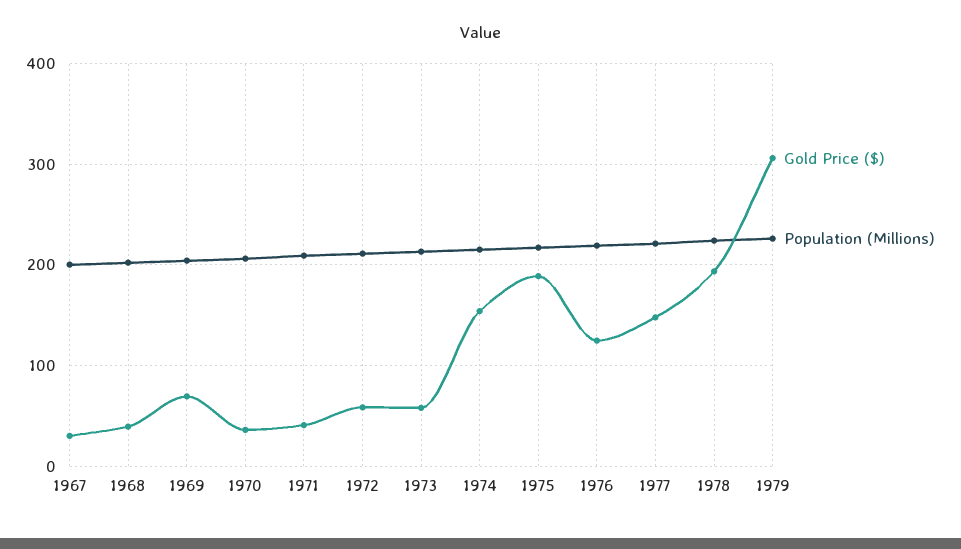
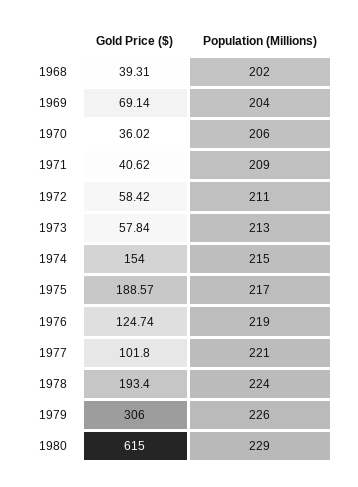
Gold Price ($), 1967: 30 -> none
Population (Millions), 1967: 200 -> none
Gold Price ($), 1977: 150 -> 101.8
Gold Price ($), 1980: none -> 615
Population (Millions), 1980: none -> 229

